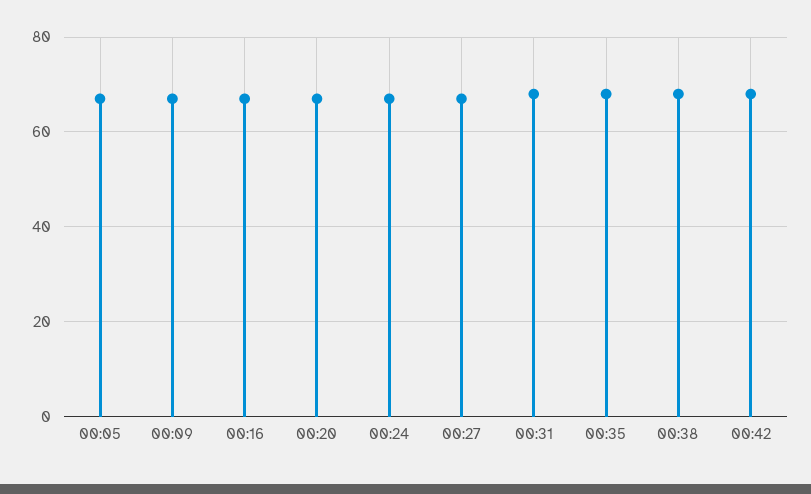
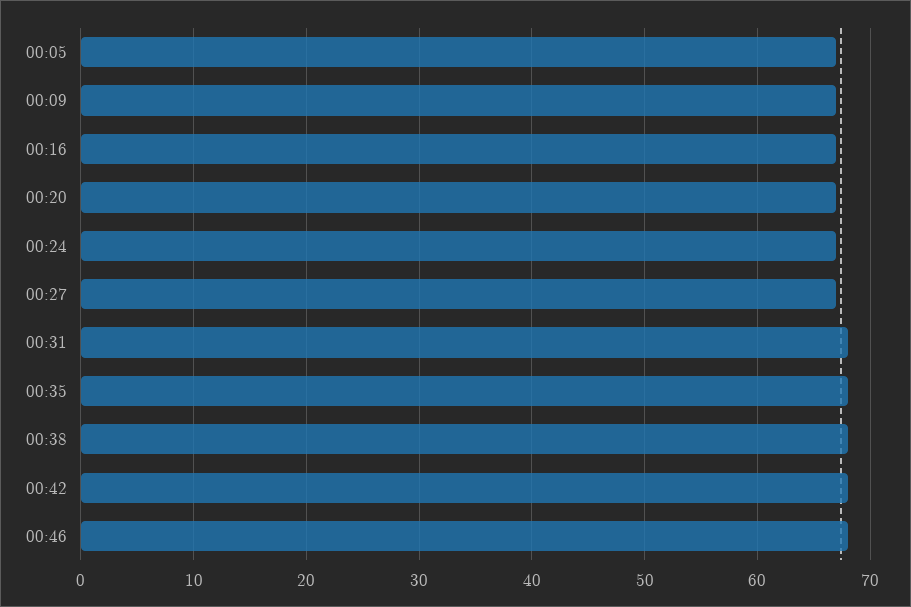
00:46: none -> 68

